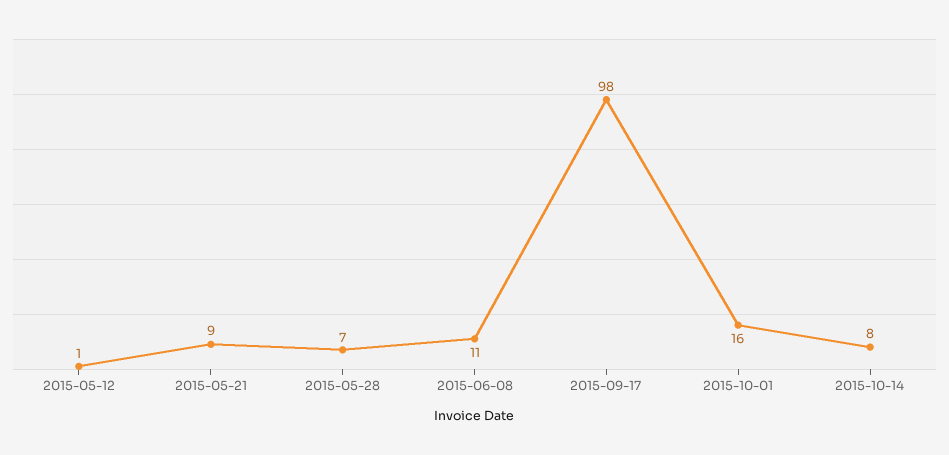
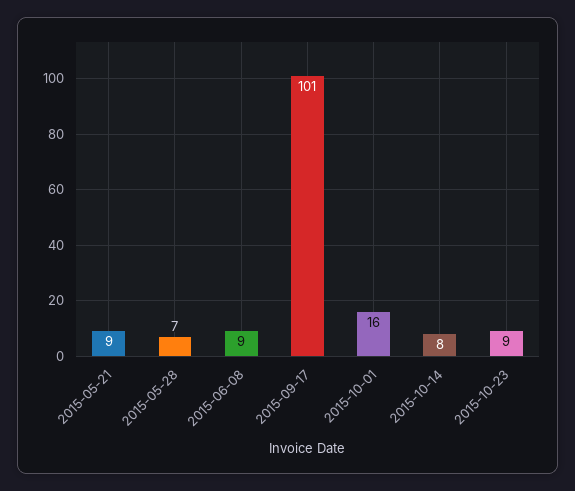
2015-05-12: 1 -> none
2015-06-08: 11 -> 9
2015-09-17: 98 -> 101
2015-10-23: none -> 9

